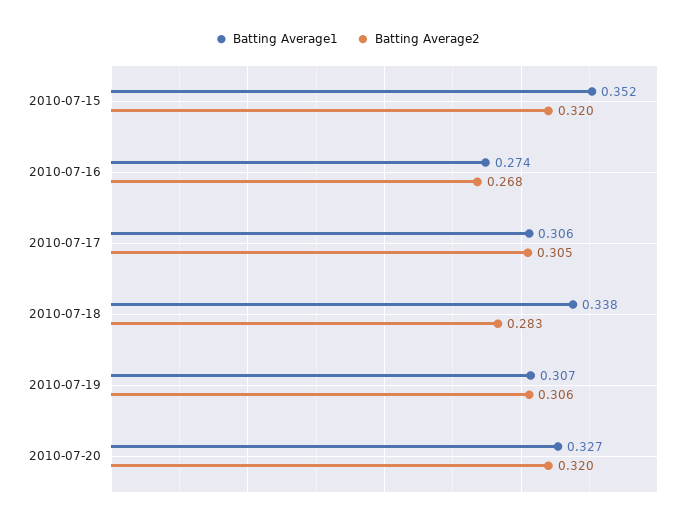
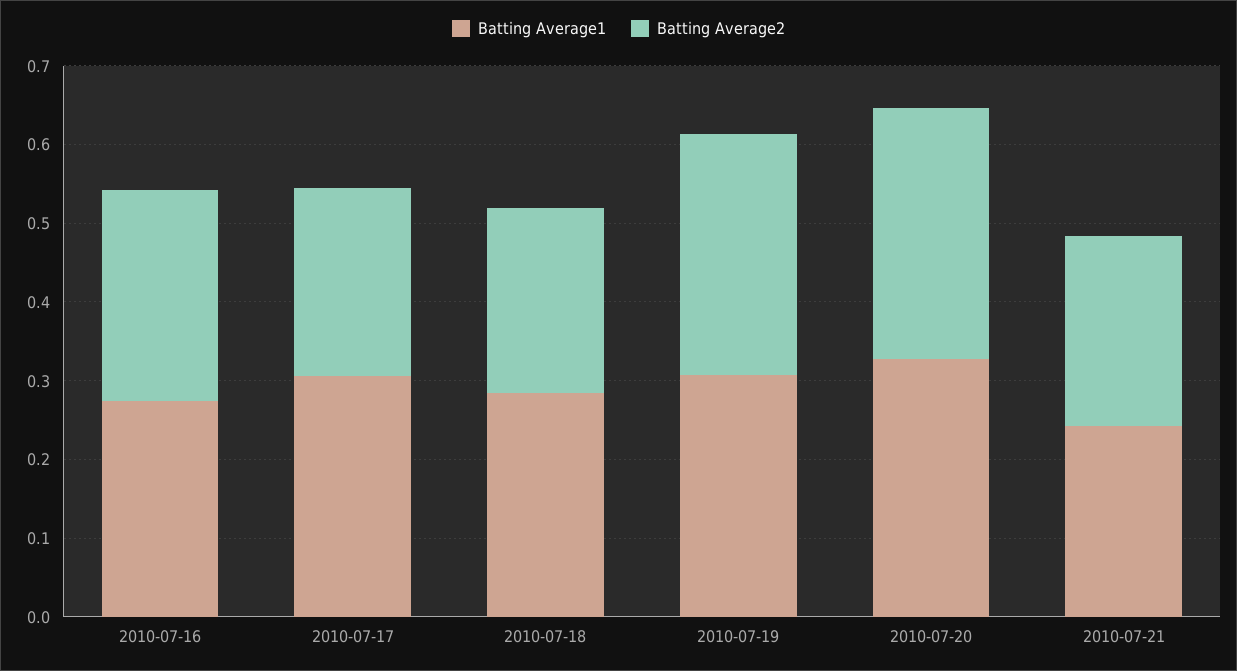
Batting Average1, 2010-07-15: 0.352 -> none
Batting Average2, 2010-07-15: 0.32 -> none
Batting Average2, 2010-07-17: 0.305 -> 0.24
Batting Average1, 2010-07-18: 0.338 -> 0.28
Batting Average2, 2010-07-18: 0.283 -> 0.24
Batting Average1, 2010-07-21: none -> 0.24
Batting Average2, 2010-07-21: none -> 0.24

